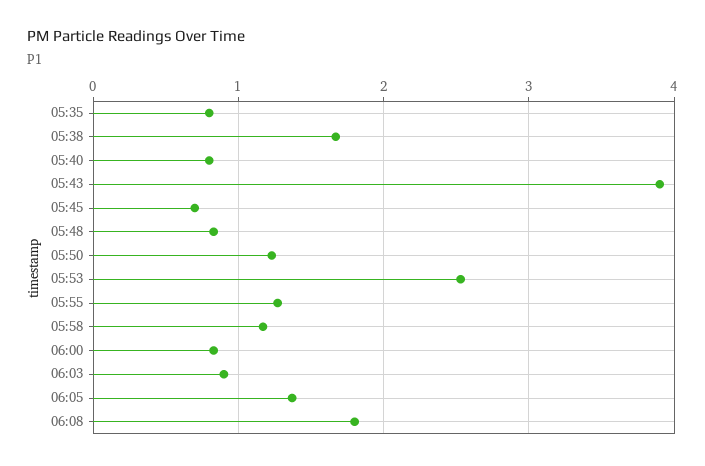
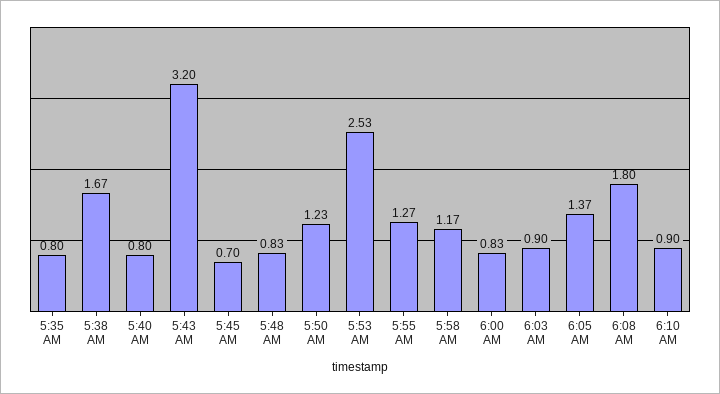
05:43: 3.9 -> 3.2
6:10 AM: none -> 0.9

